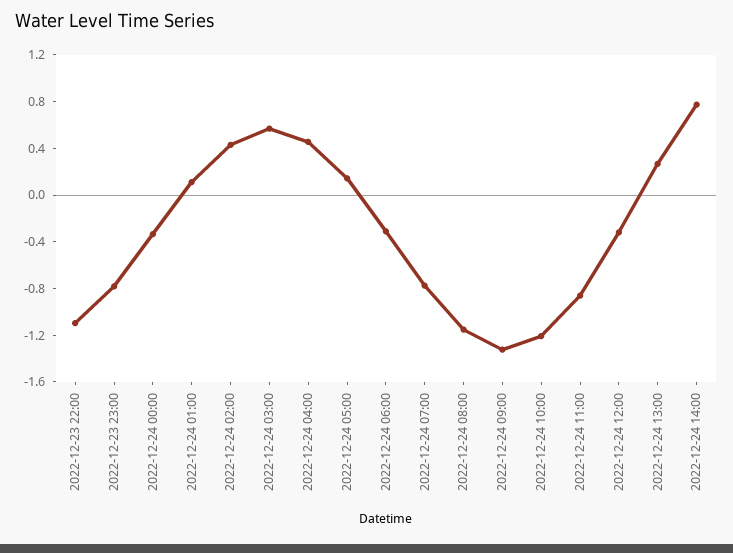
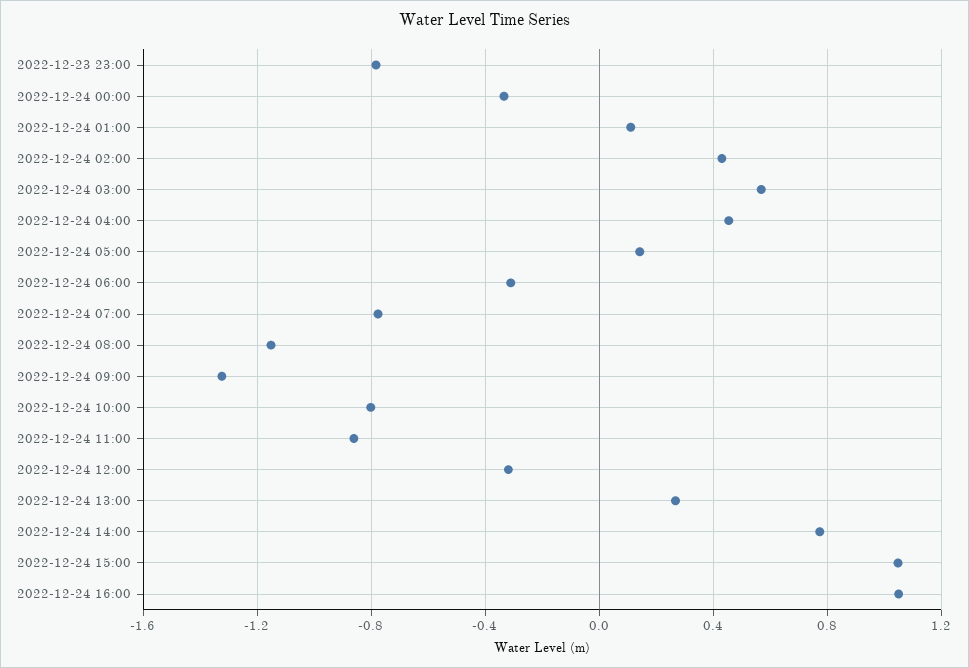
2022-12-23 22:00: -1.1 -> none
2022-12-24 10:00: -1.2 -> -0.8
2022-12-24 15:00: none -> 1.05
2022-12-24 16:00: none -> 1.05

